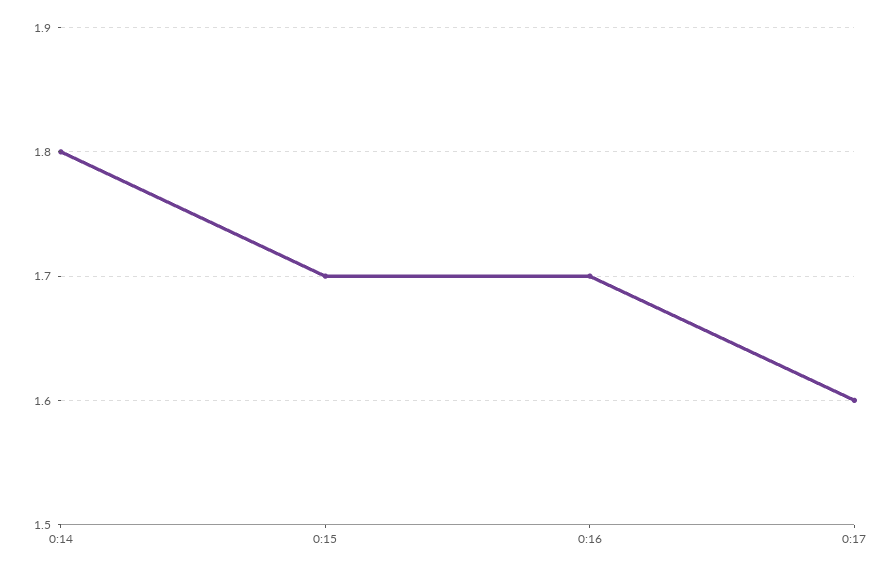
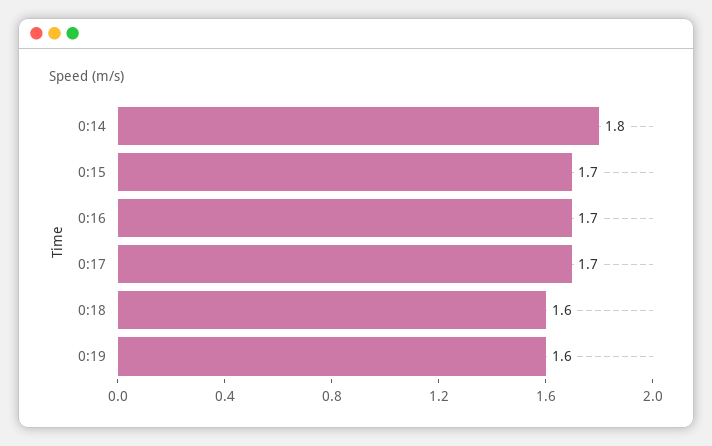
0:17: 1.6 -> 1.7
0:18: none -> 1.6
0:19: none -> 1.6

